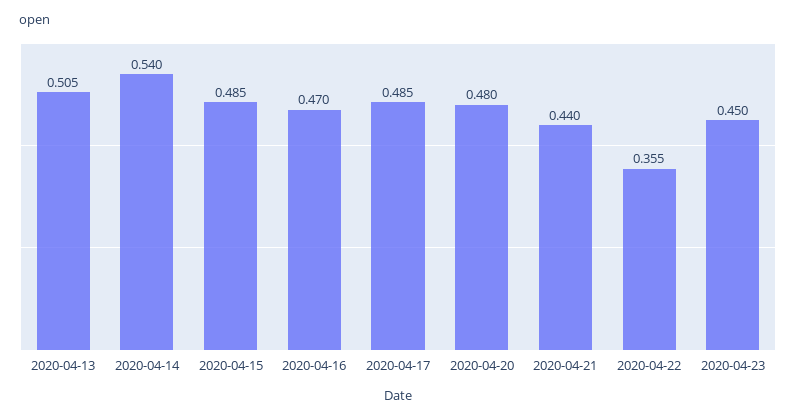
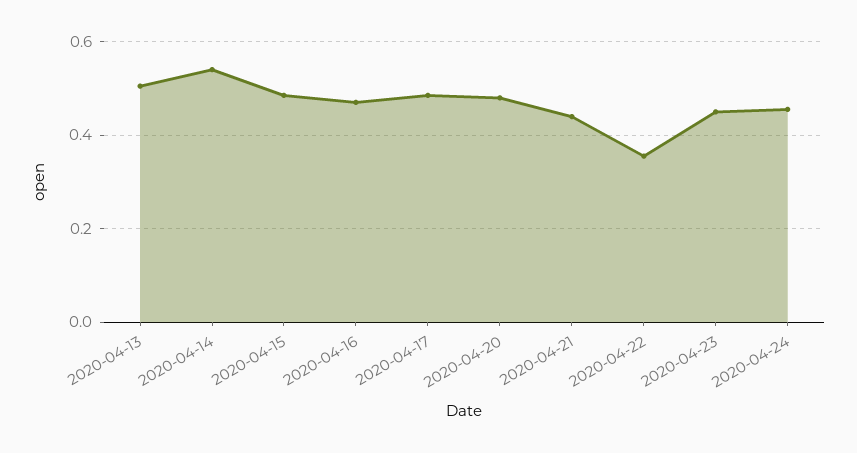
2020-04-24: none -> 0.46

